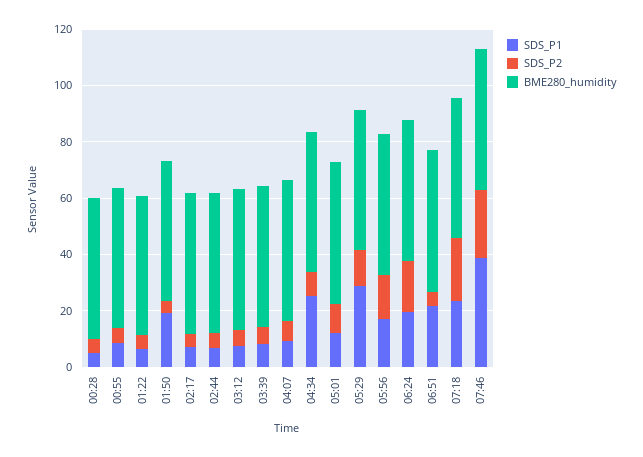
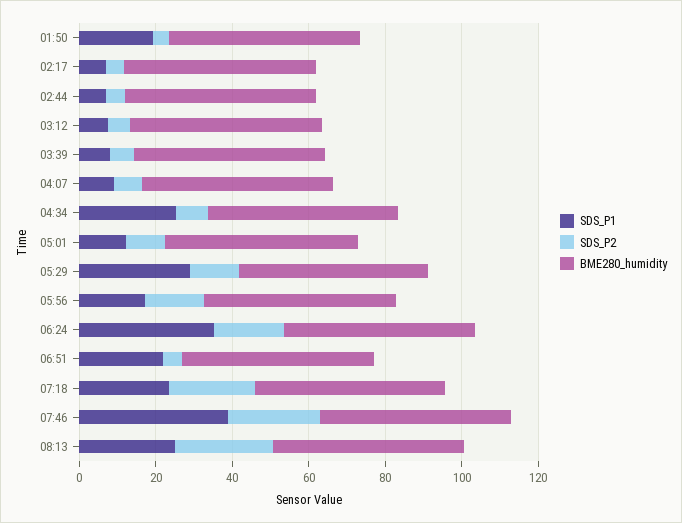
SDS_P1, 00:28: 5 -> none
SDS_P2, 00:28: 5 -> none
BME280_humidity, 00:28: 50 -> none
SDS_P1, 00:55: 10 -> none
SDS_P2, 00:55: 5 -> none
BME280_humidity, 00:55: 50 -> none
SDS_P1, 01:22: 5 -> none
SDS_P2, 01:22: 5 -> none
BME280_humidity, 01:22: 50 -> none
SDS_P1, 06:24: 20 -> 35
SDS_P1, 08:13: none -> 25
SDS_P2, 08:13: none -> 25
BME280_humidity, 08:13: none -> 50

